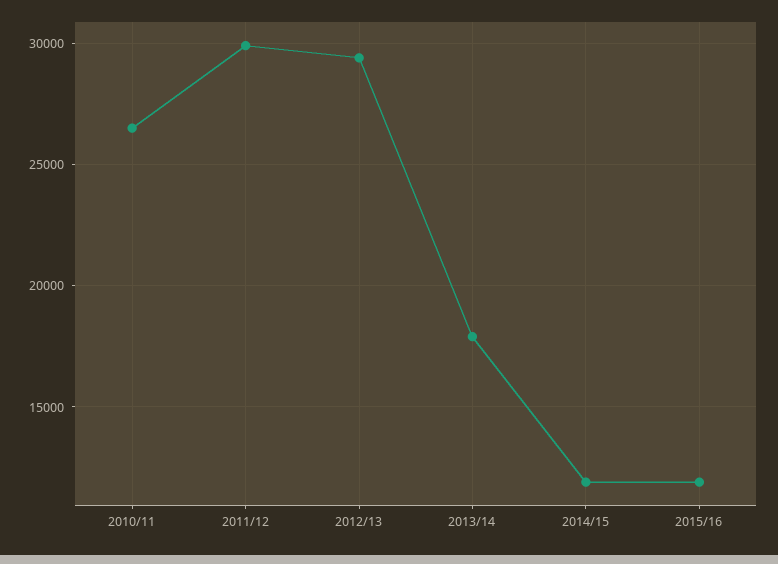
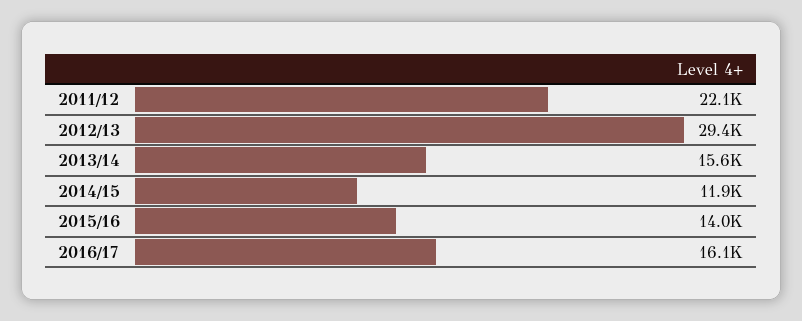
2010/11: 26500 -> none
2011/12: 30000 -> 22100
2013/14: 18000 -> 15600
2015/16: 12000 -> 14000
2016/17: none -> 16100

